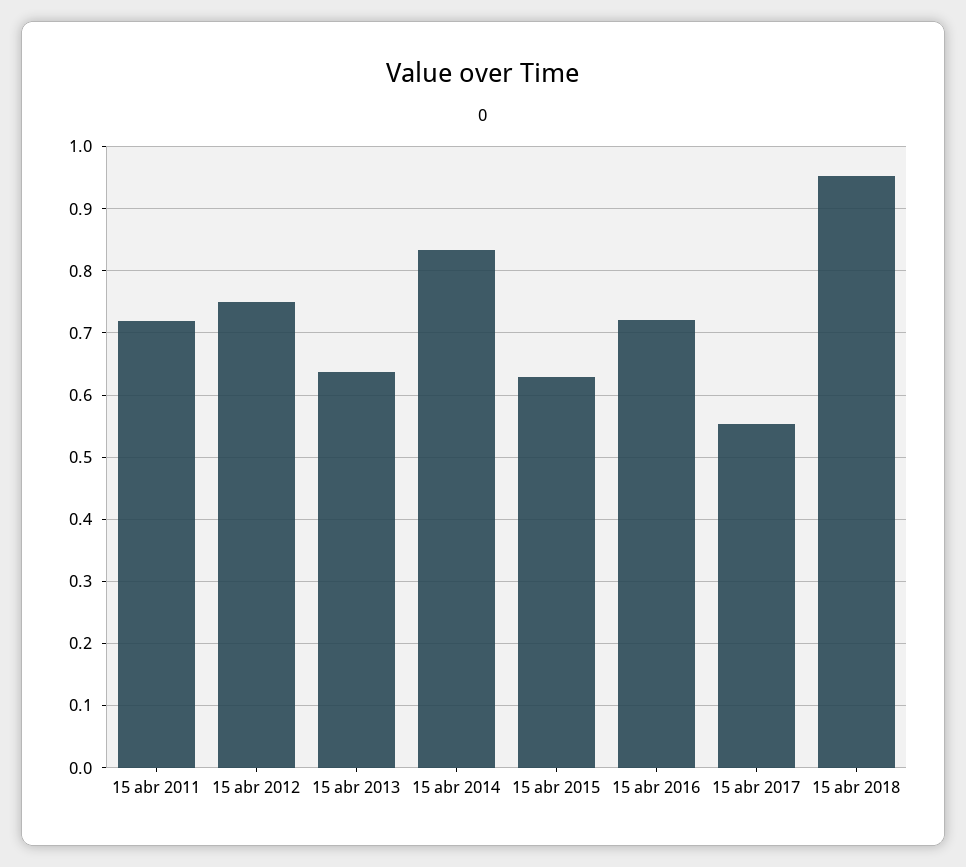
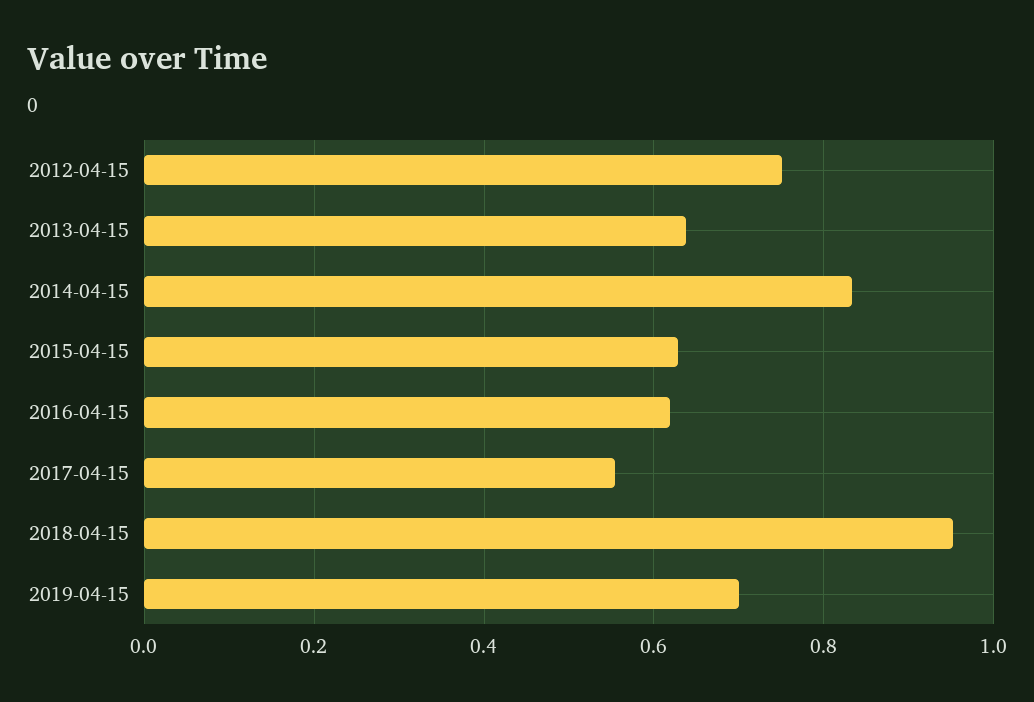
15 abr 2011: 0.72 -> none
15 abr 2016: 0.72 -> 0.62
2019-04-15: none -> 0.7

